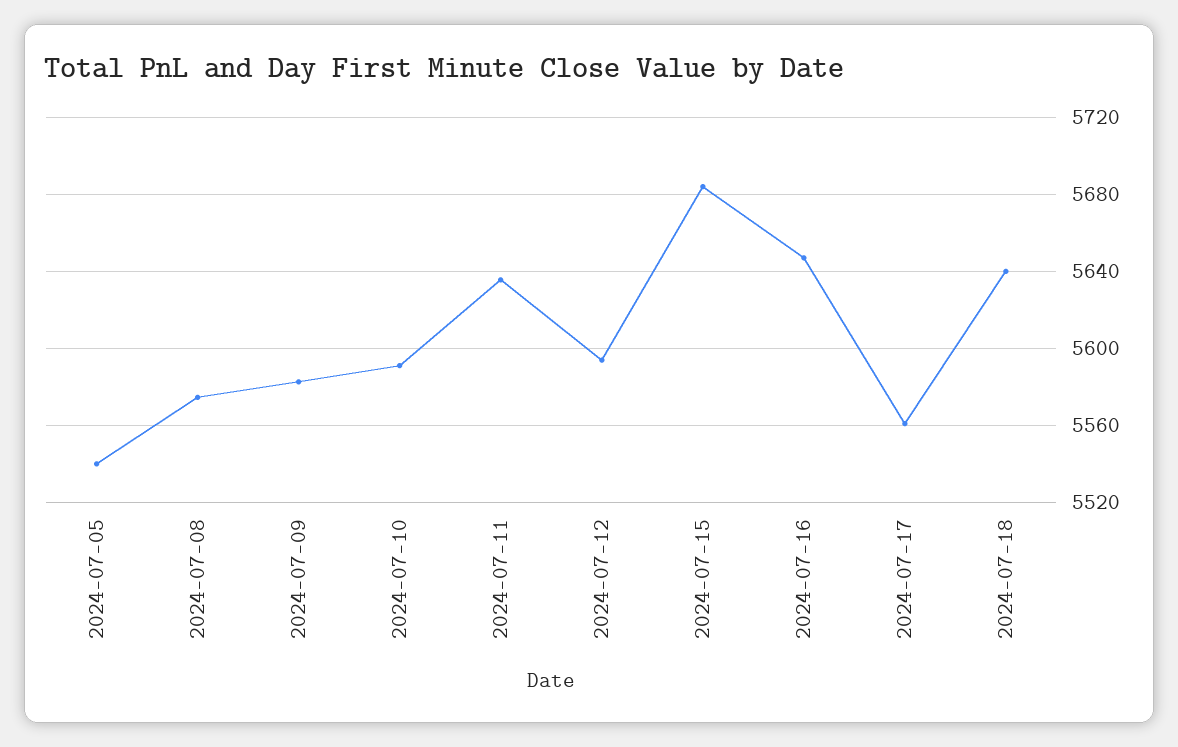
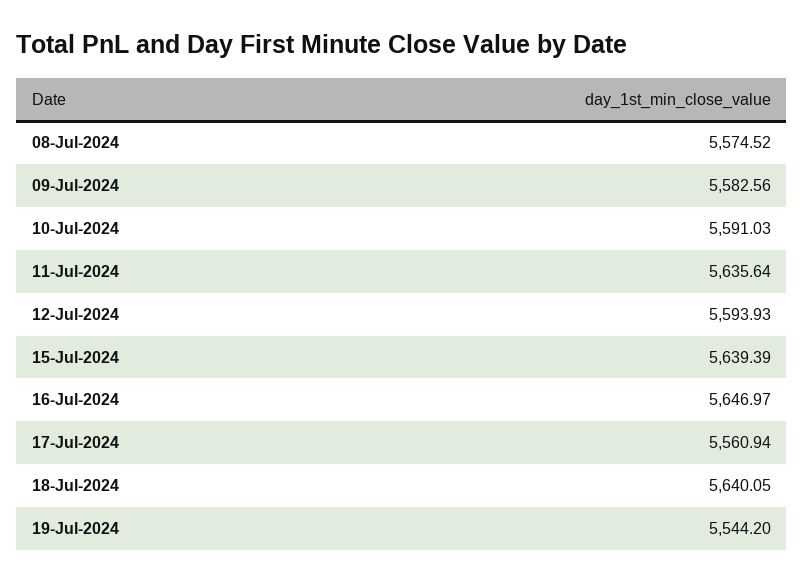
2024-07-05: 5540 -> none
2024-07-15: 5685 -> 5639.39
19-Jul-2024: none -> 5544.2

